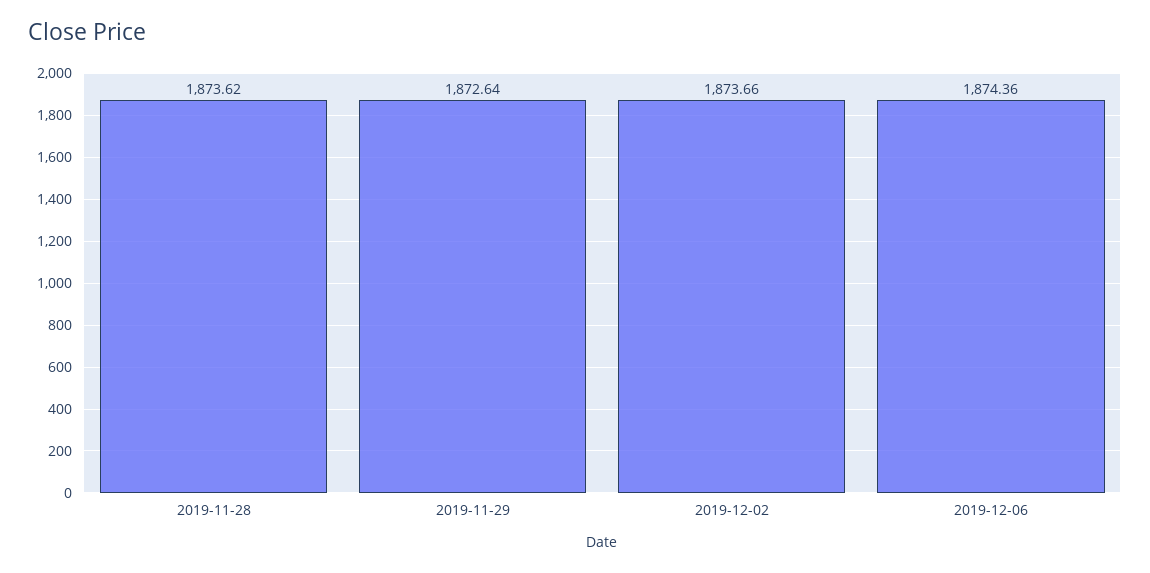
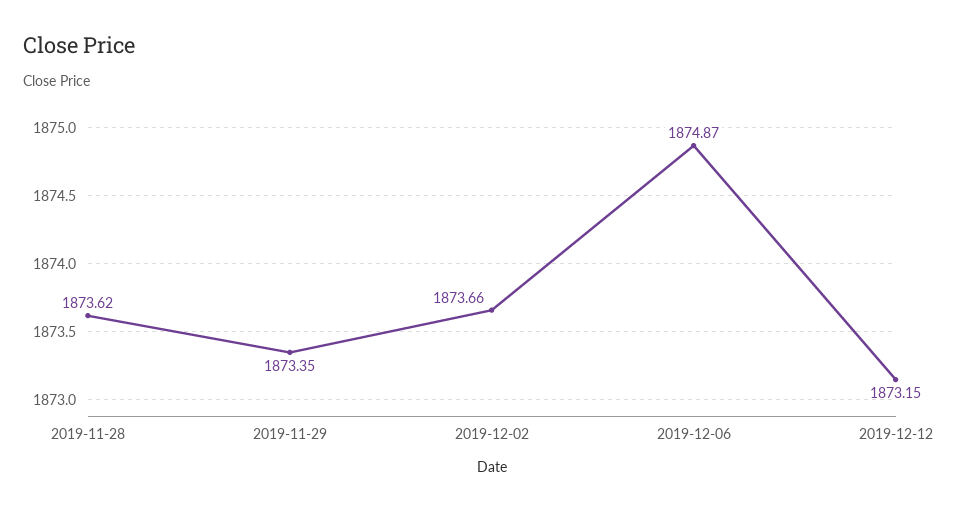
2019-11-29: 1872.64 -> 1873.35
2019-12-06: 1874.36 -> 1874.87
2019-12-12: none -> 1873.15

